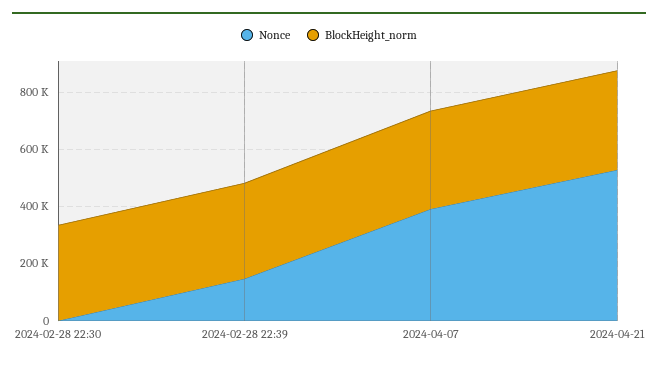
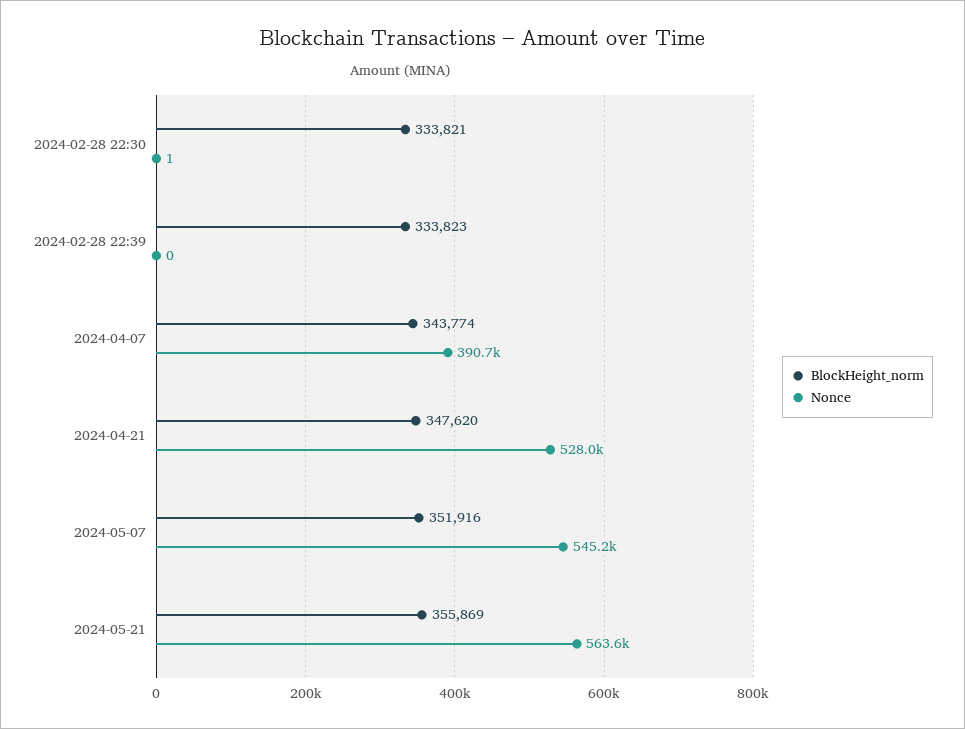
Nonce, 2024-02-28 22:39: 150000 -> 0
BlockHeight_norm, 2024-05-07: none -> 351916
Nonce, 2024-05-07: none -> 545200
BlockHeight_norm, 2024-05-21: none -> 355869
Nonce, 2024-05-21: none -> 563600

